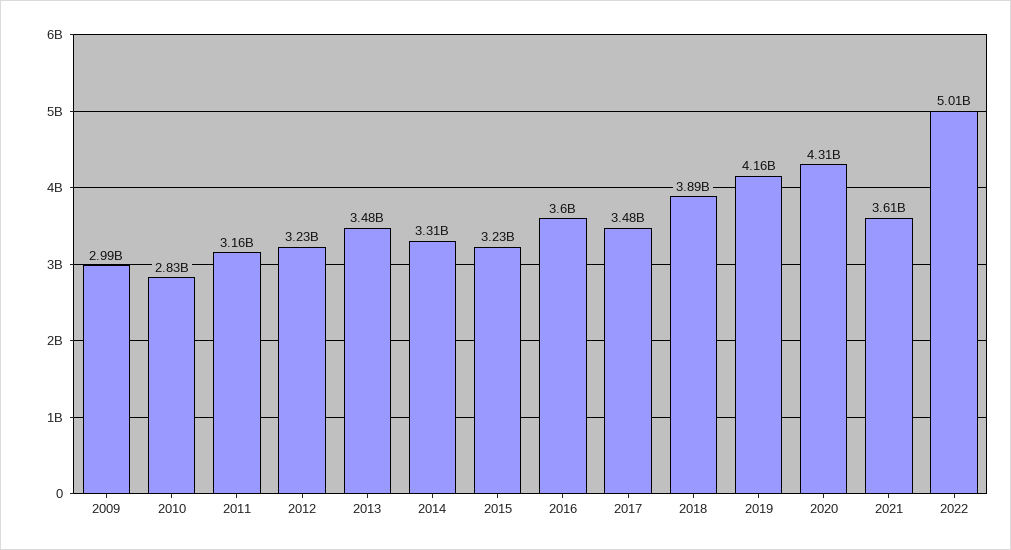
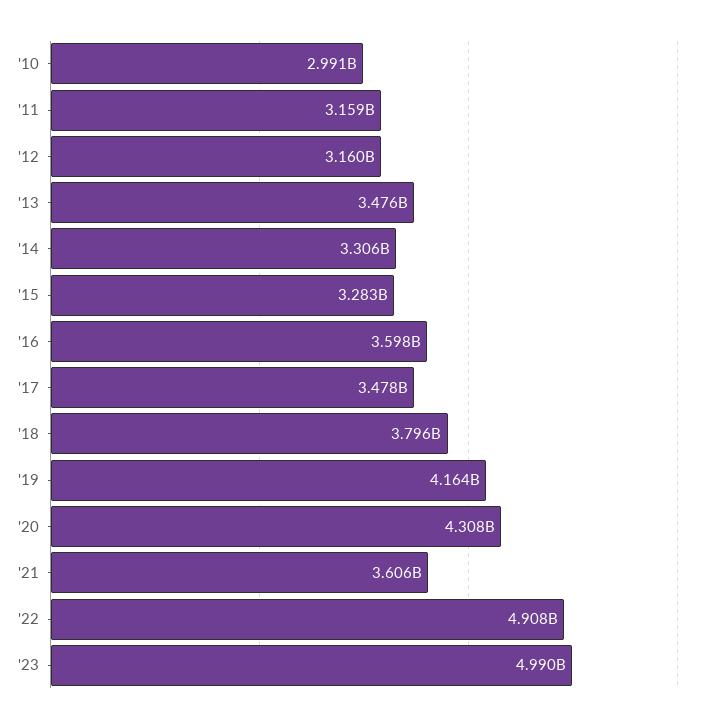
2009: 2990000000 -> none
2010: 2830000000 -> 2991000000
2012: 3230000000 -> 3160000000
2015: 3230000000 -> 3283000000
2018: 3890000000 -> 3796000000
2022: 5010000000 -> 4908000000
'23: none -> 4990000000

